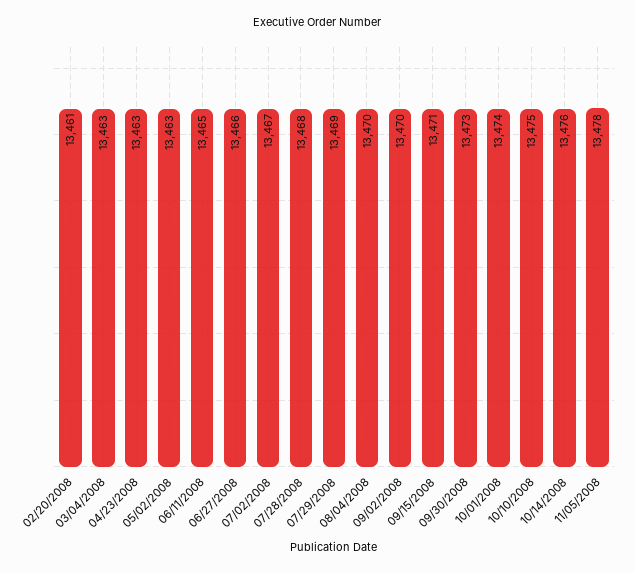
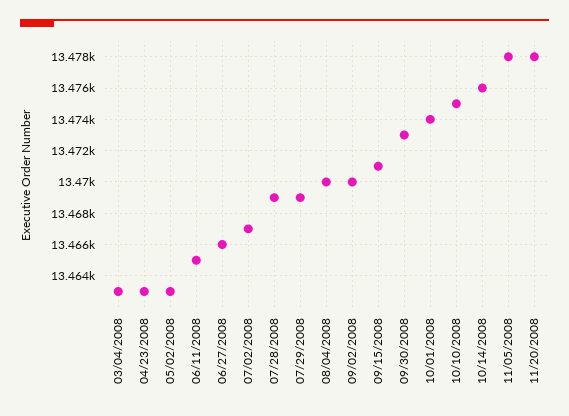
02/20/2008: 13461 -> none
07/28/2008: 13468 -> 13469
11/20/2008: none -> 13478

